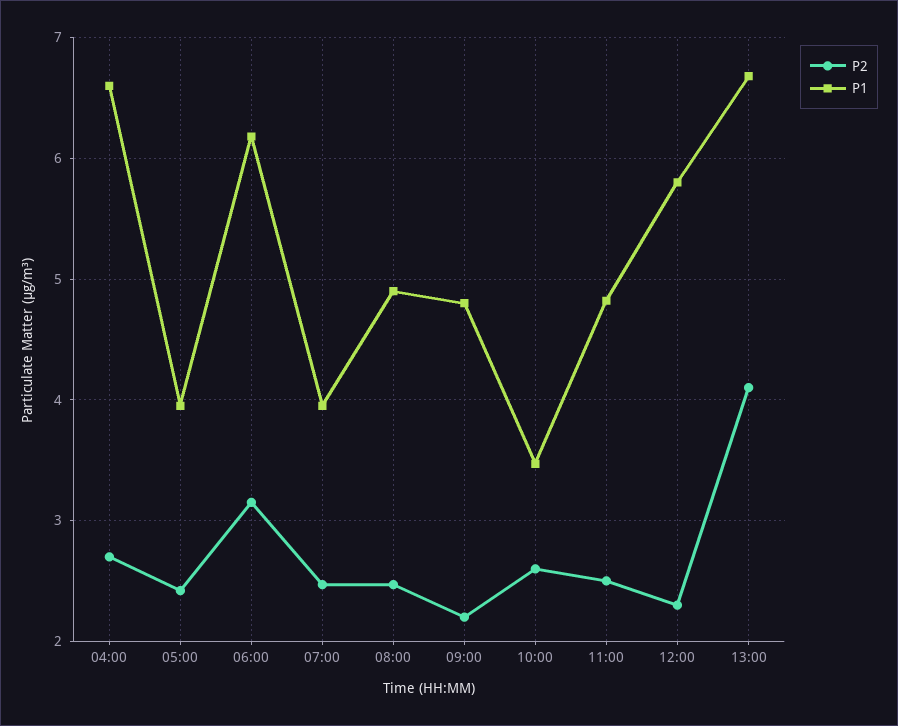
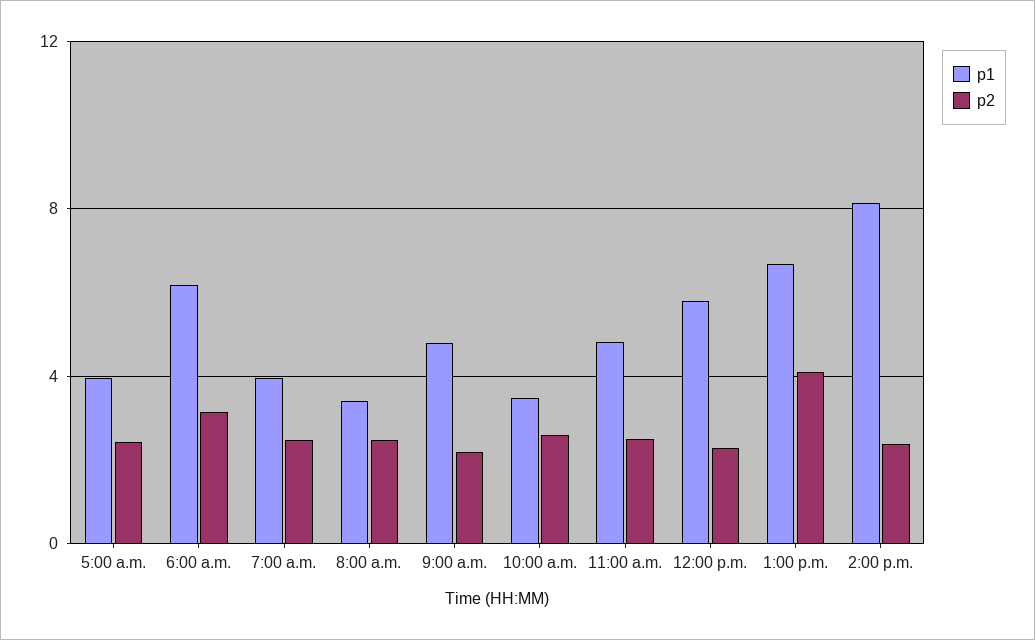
P2, 04:00: 2.7 -> none
P1, 04:00: 6.6 -> none
P1, 08:00: 4.9 -> 3.5
P1, 2:00 p.m.: none -> 8
P2, 2:00 p.m.: none -> 2.5

